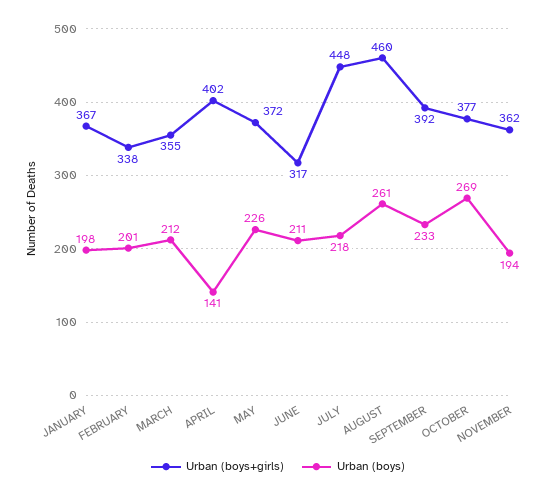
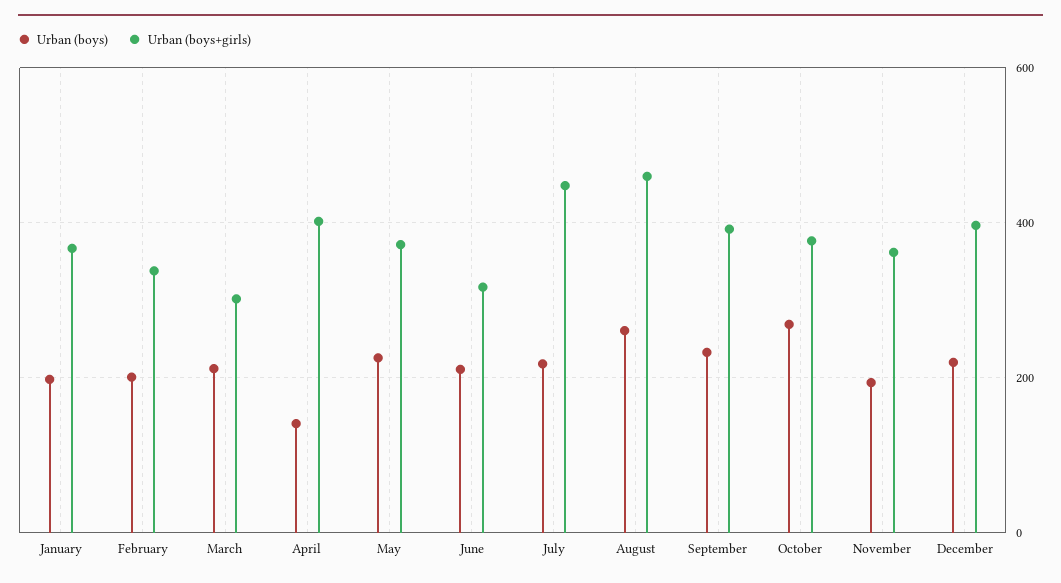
Urban (boys+girls), MARCH: 355 -> 300
Urban (boys), December: none -> 220
Urban (boys+girls), December: none -> 400

